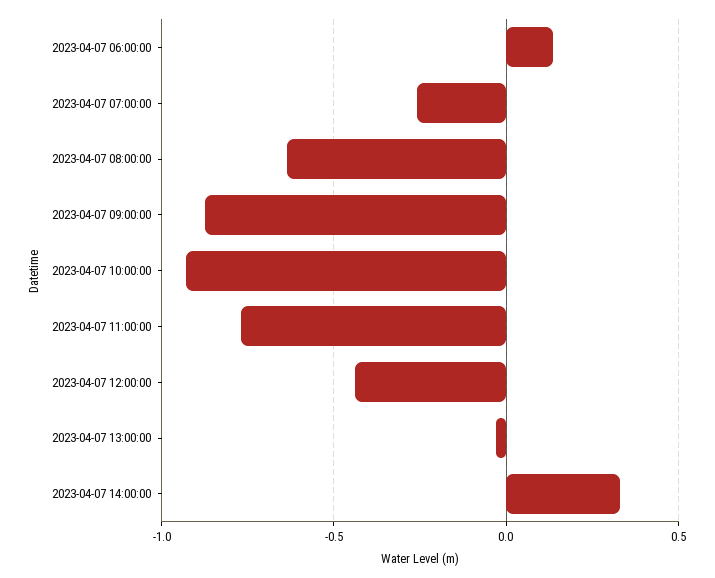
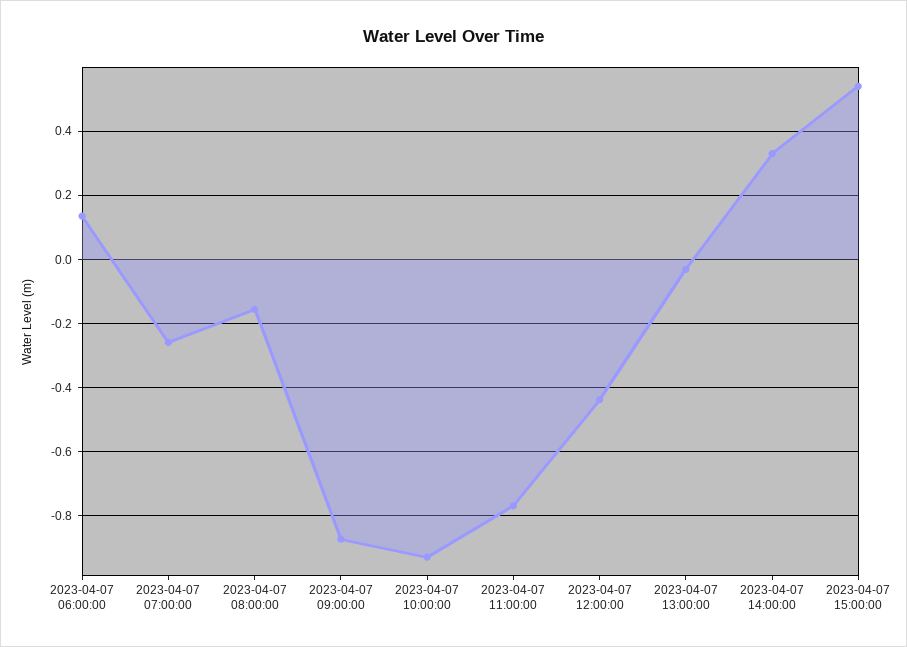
2023-04-07 08:00:00: -0.65 -> -0.16
2023-04-07 15:00:00: none -> 0.54

